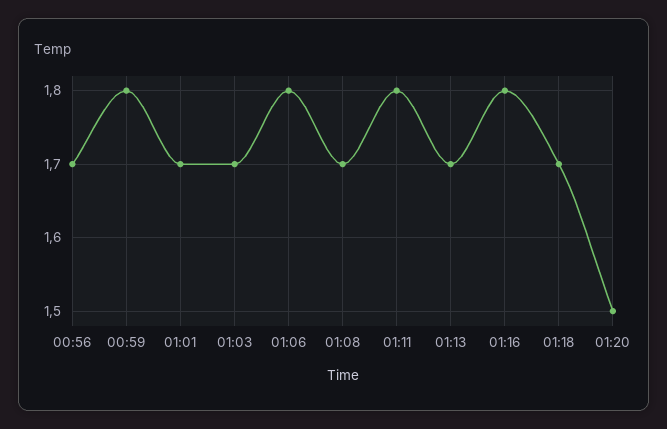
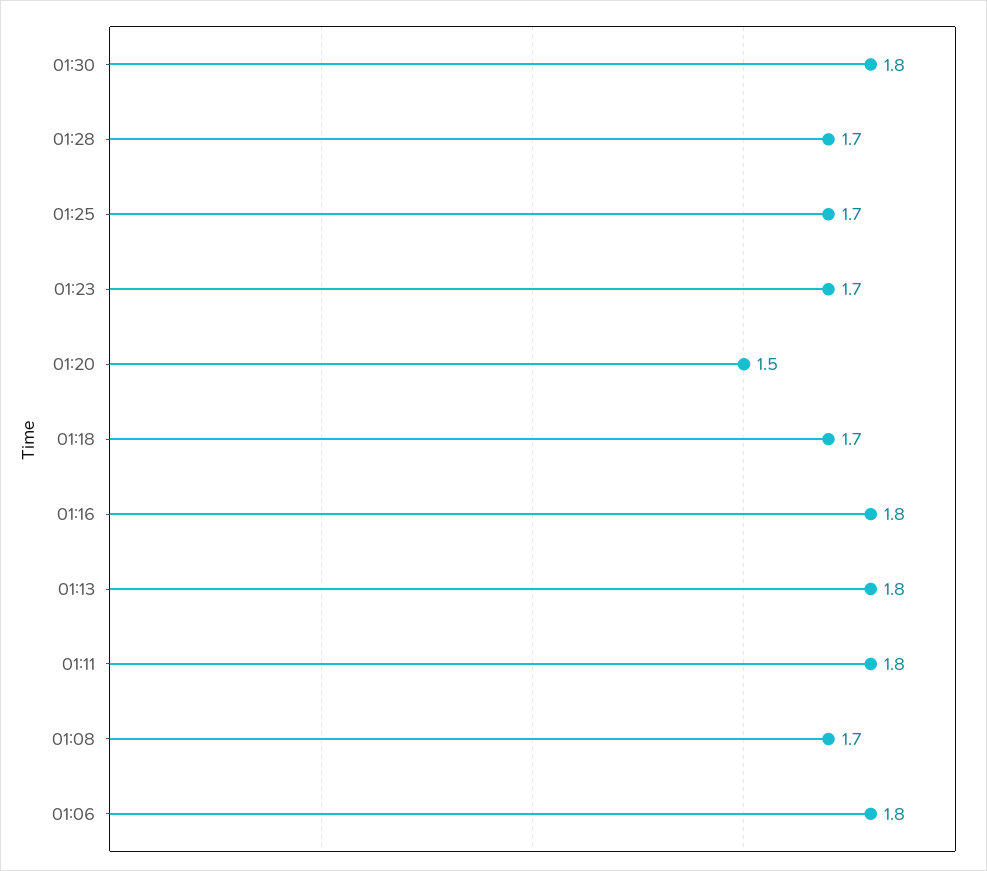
00:56: 1.7 -> none
00:59: 1.8 -> none
01:01: 1.7 -> none
01:03: 1.7 -> none
01:13: 1.7 -> 1.8
01:30: none -> 1.8
01:28: none -> 1.7
01:25: none -> 1.7
01:23: none -> 1.7

